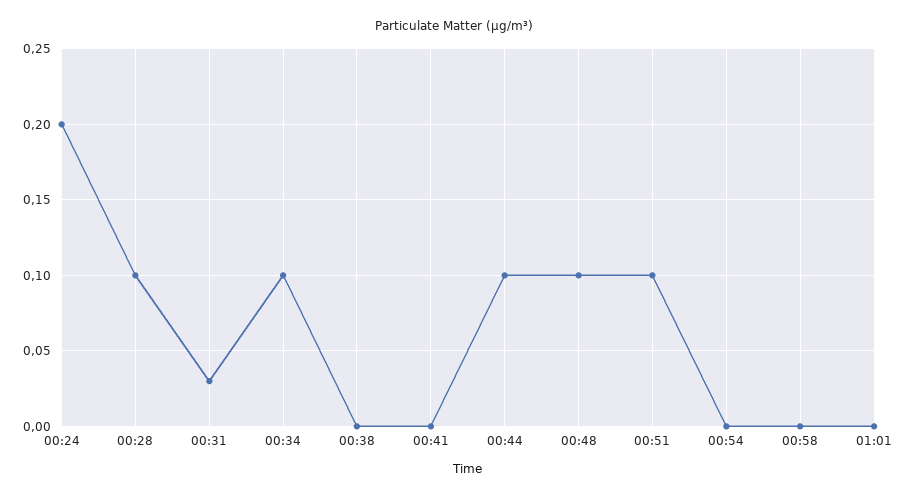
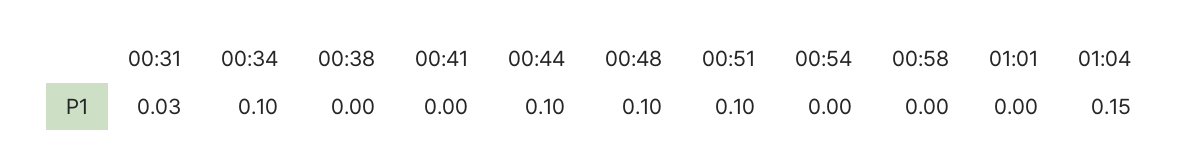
00:24: 0.2 -> none
00:28: 0.1 -> none
01:04: none -> 0.15

